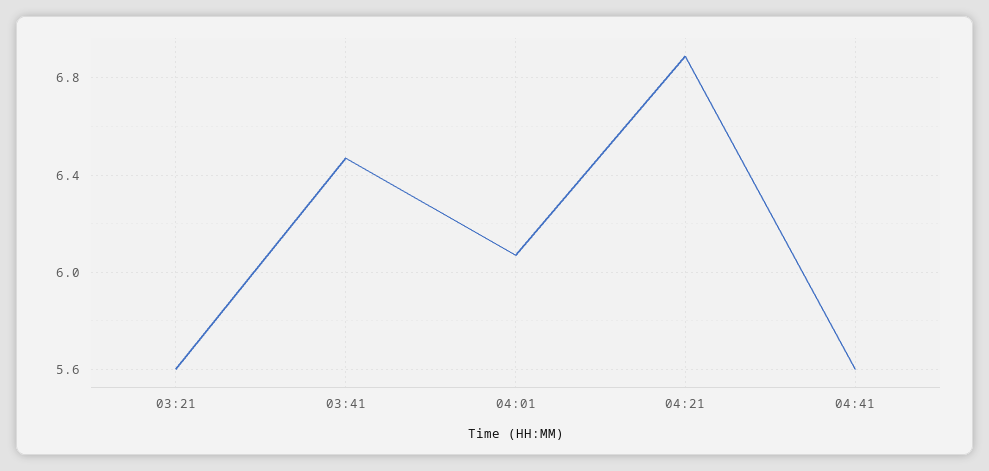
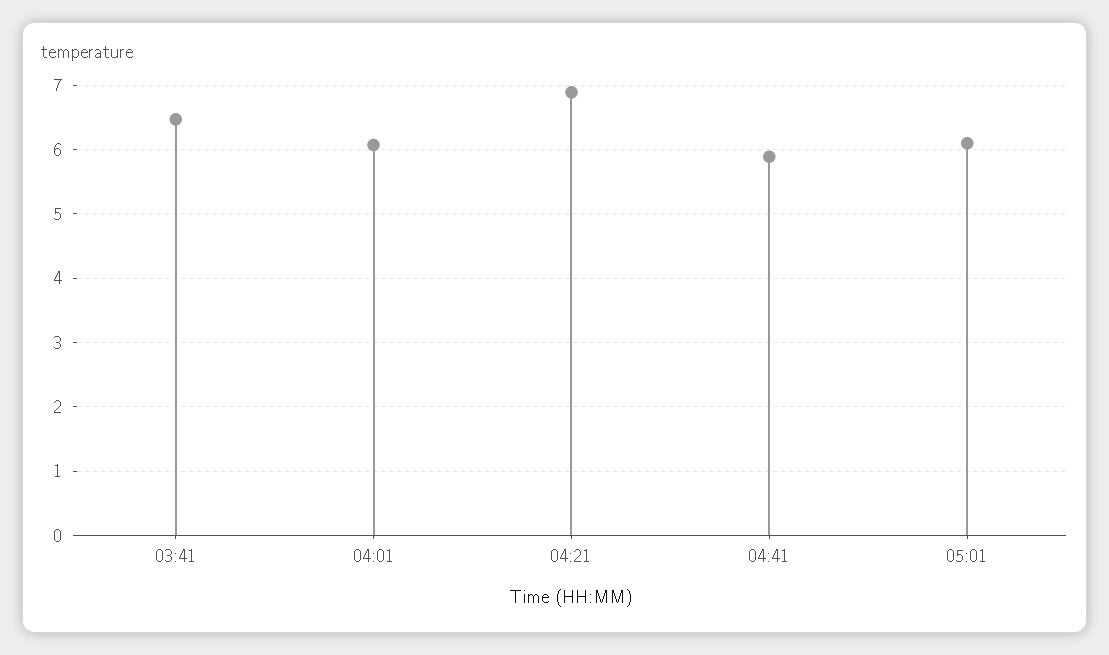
03:21: 5.6 -> none
04:41: 5.6 -> 5.9
05:01: none -> 6.1

